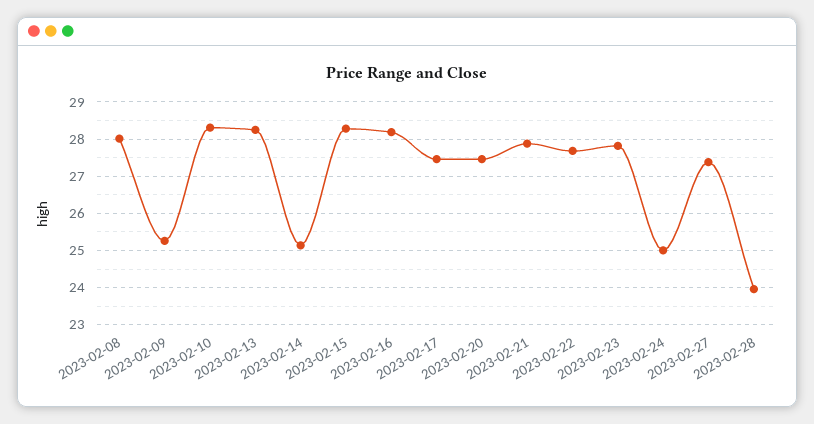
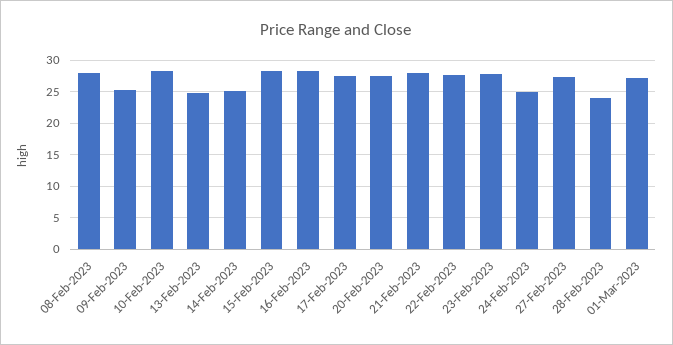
2023-02-13: 28.2 -> 25
01-Mar-2023: none -> 27

